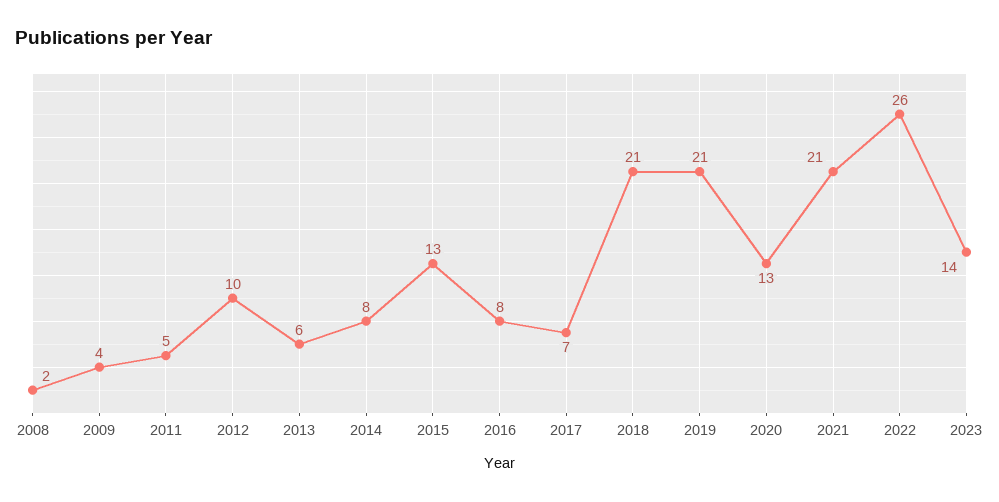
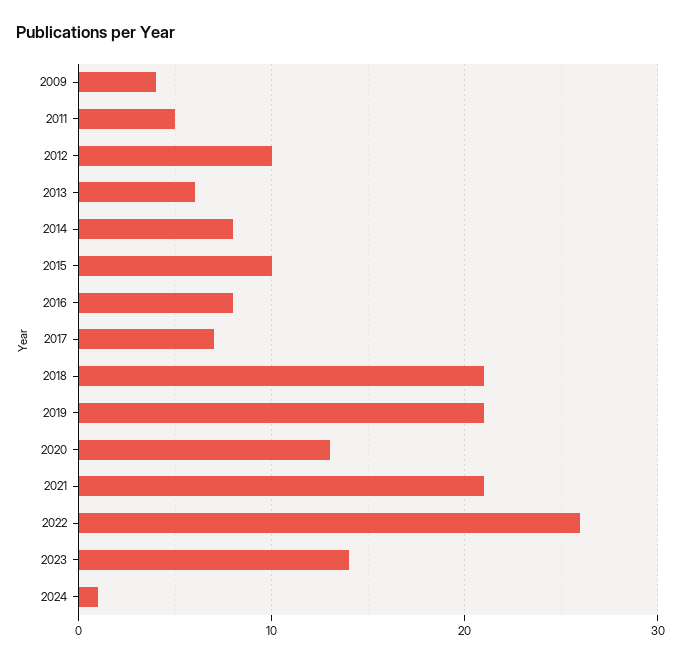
2008: 2 -> none
2015: 13 -> 10
2024: none -> 1

